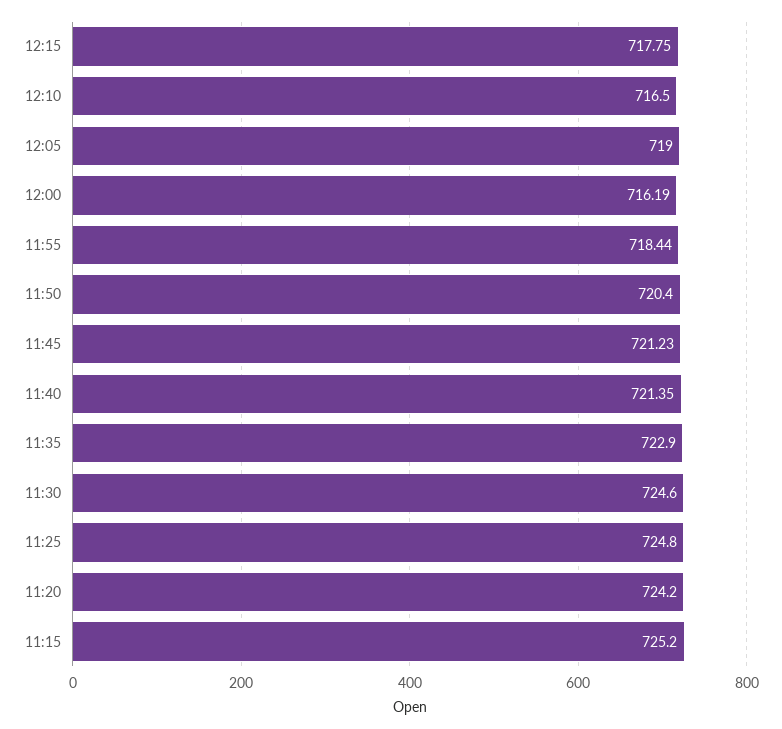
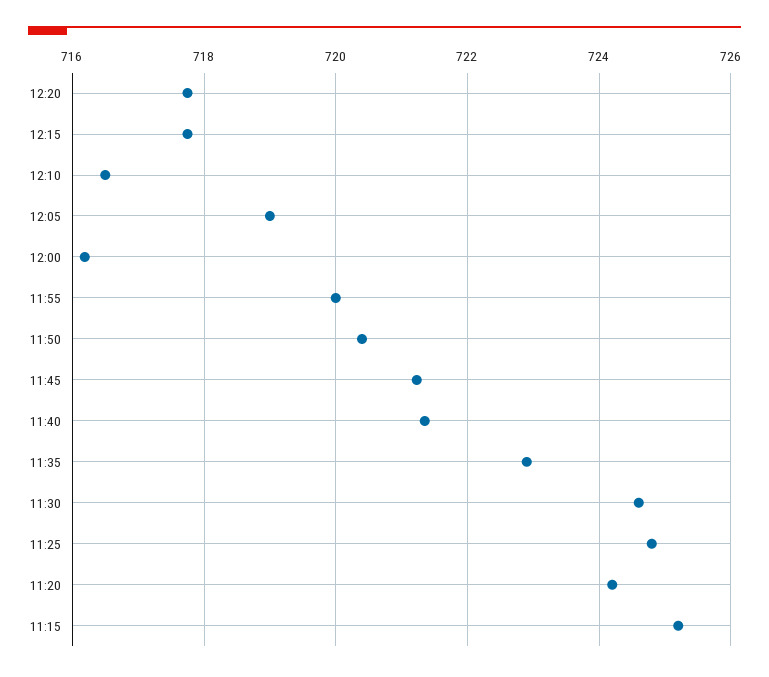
11:55: 718.44 -> 720
12:20: none -> 717.8

